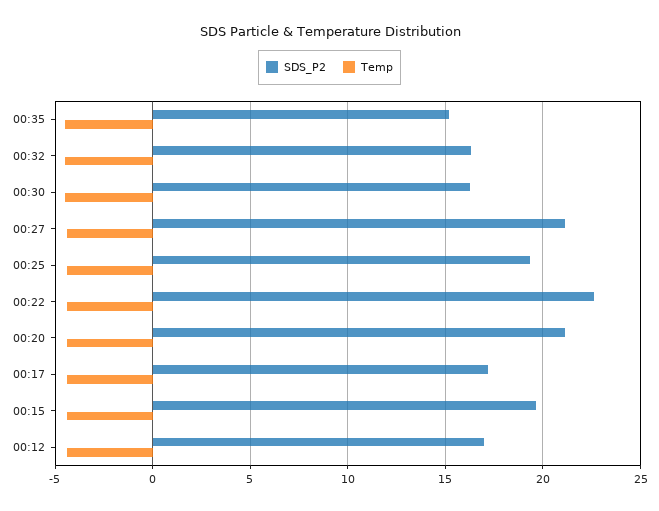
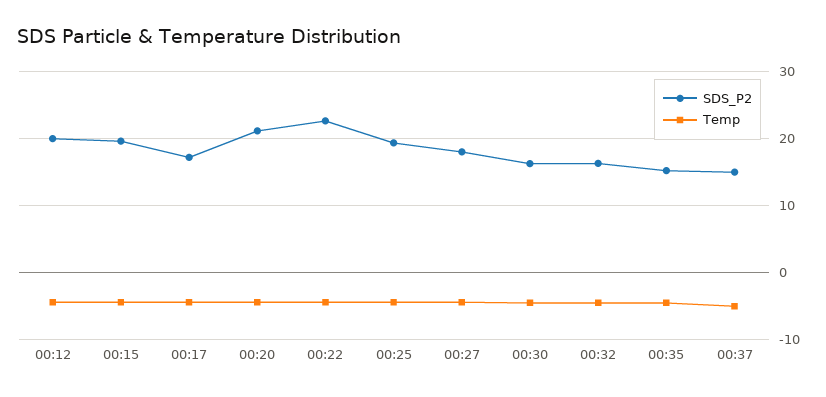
SDS_P2, 00:27: 21 -> 18
SDS_P2, 00:12: 17 -> 20
SDS_P2, 00:37: none -> 15
Temp, 00:37: none -> -5

